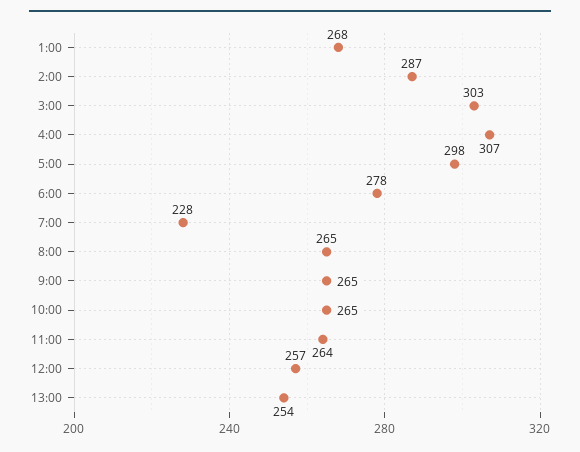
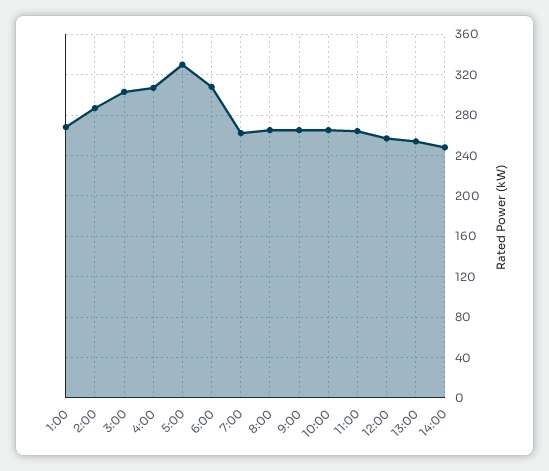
5:00: 298 -> 330
6:00: 278 -> 310
7:00: 228 -> 260
14:00: none -> 250

